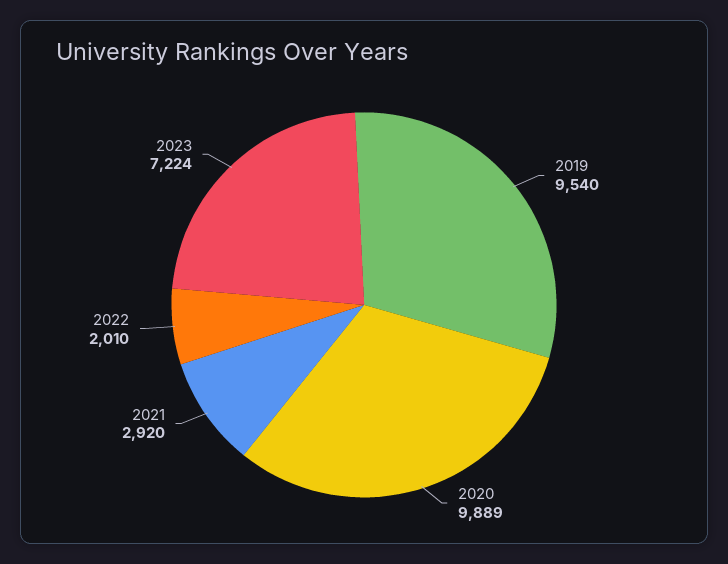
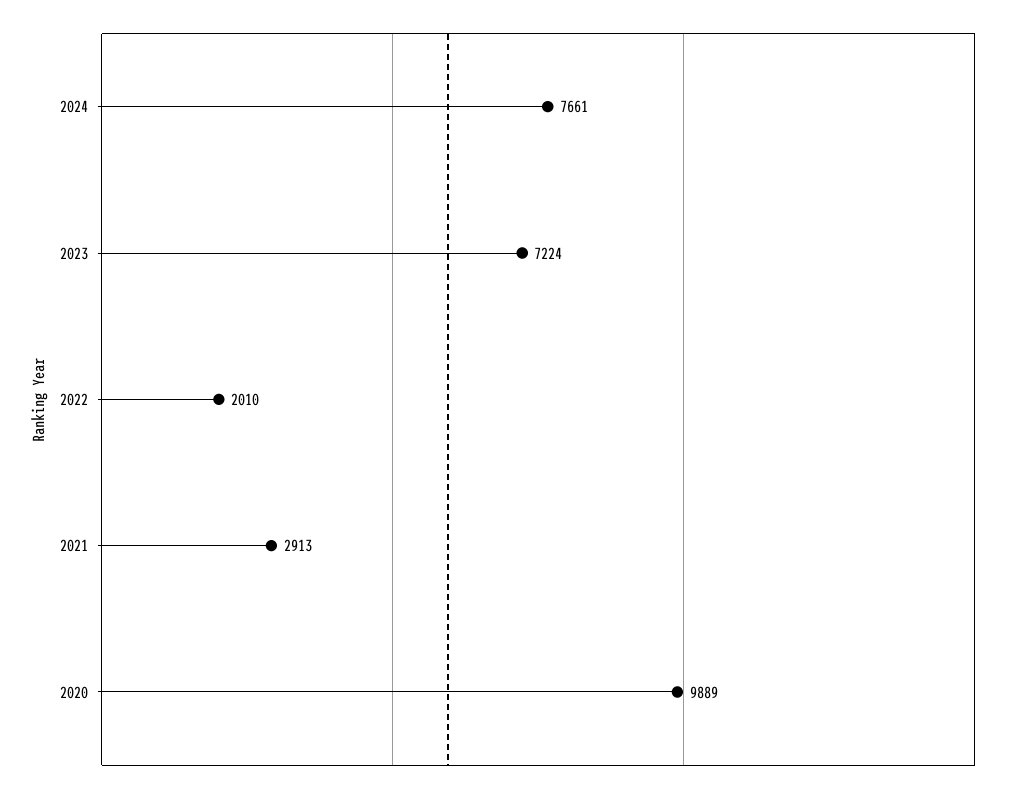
2019: 9540 -> none
2021: 2920 -> 2913
2024: none -> 7661

